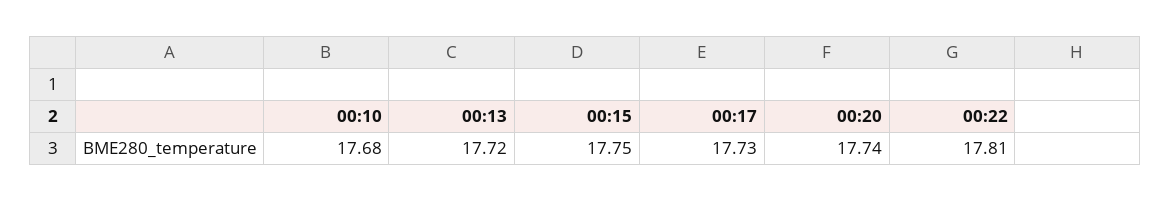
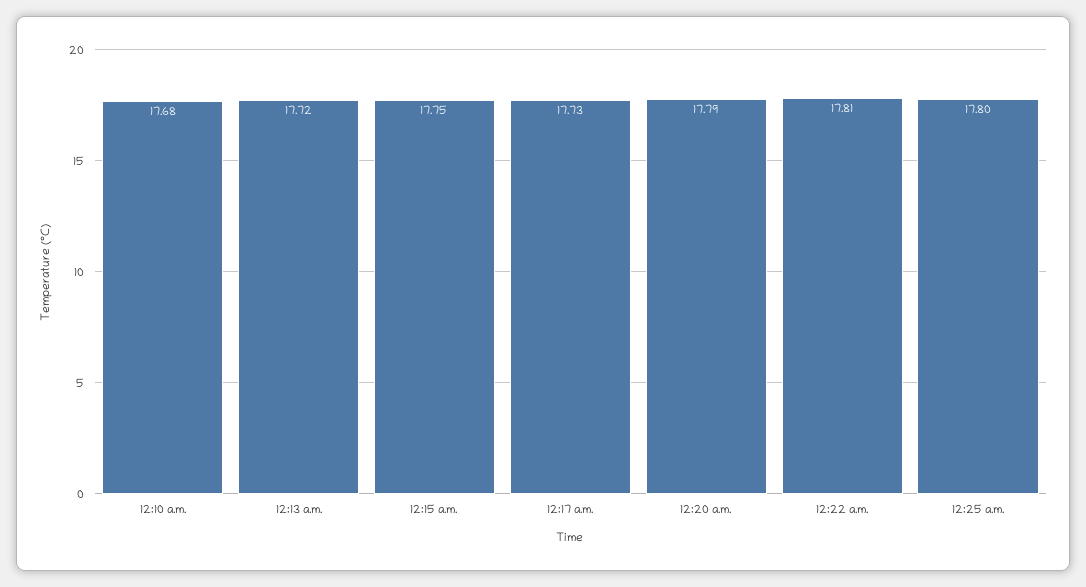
00:20: 17.74 -> 17.79
12:25 a.m.: none -> 17.8

